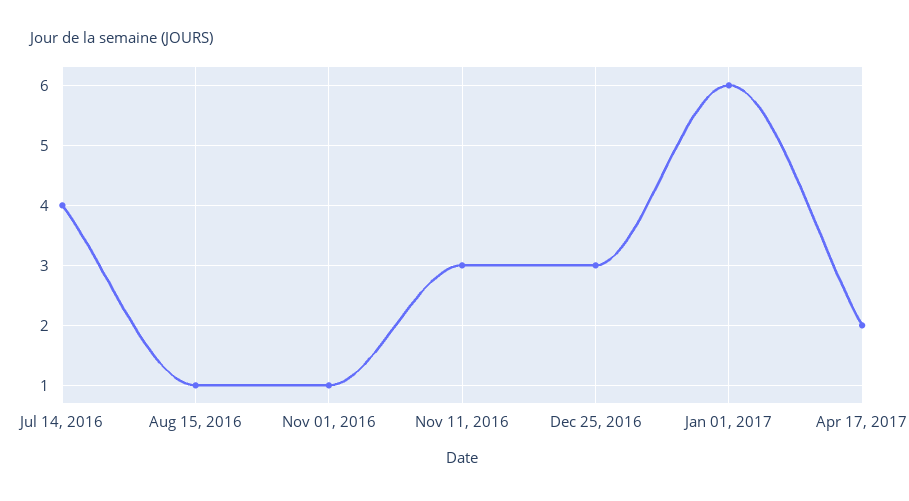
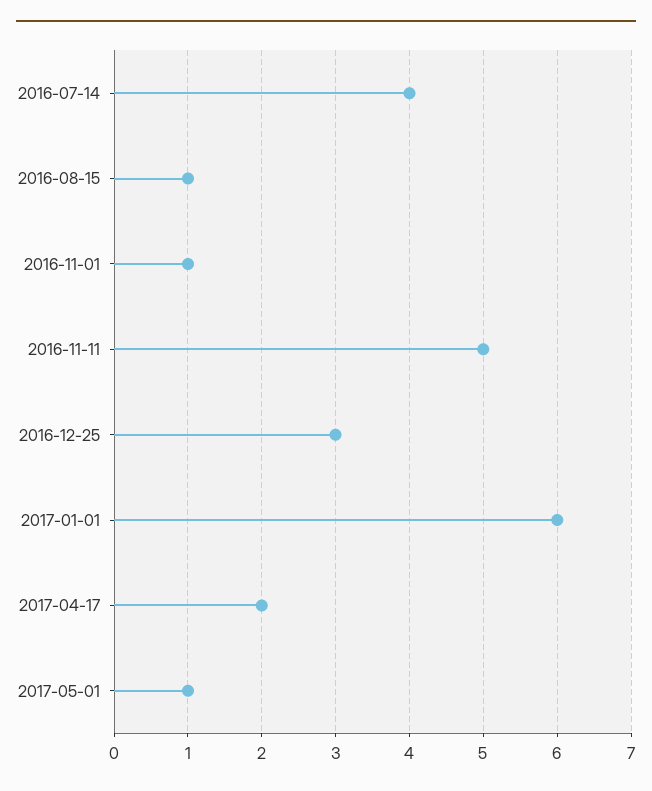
Nov 11, 2016: 3 -> 5
2017-05-01: none -> 1

